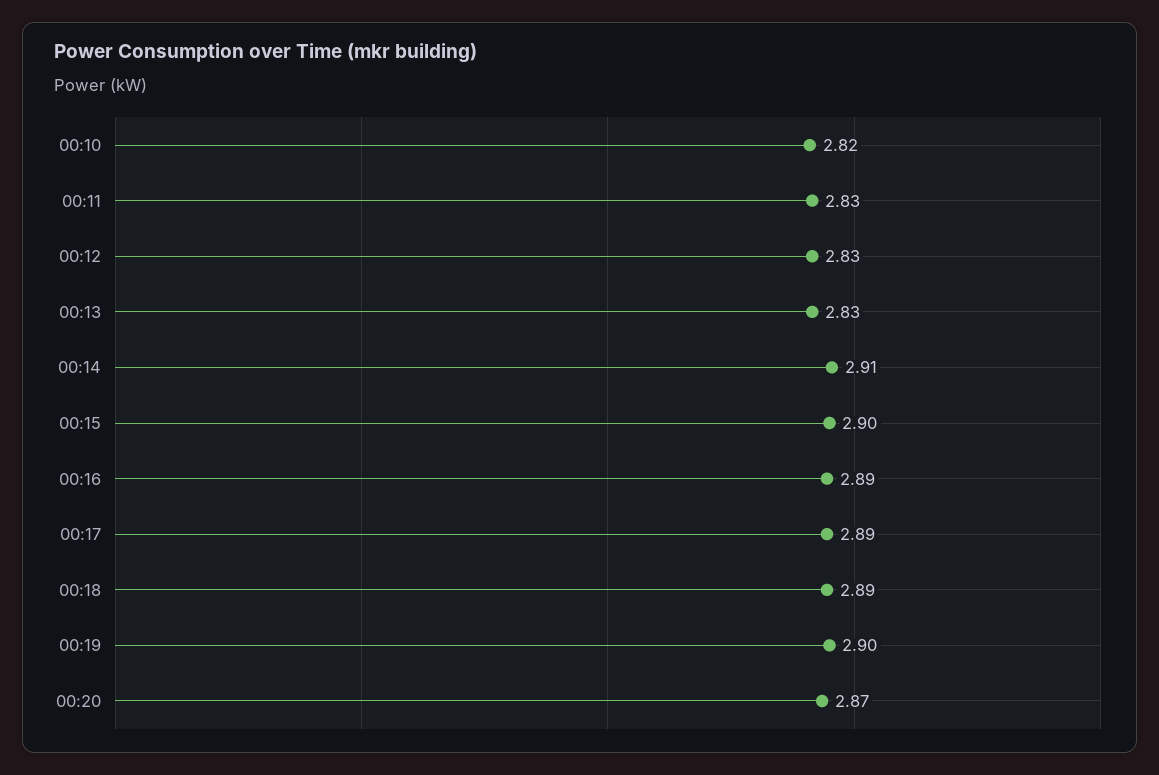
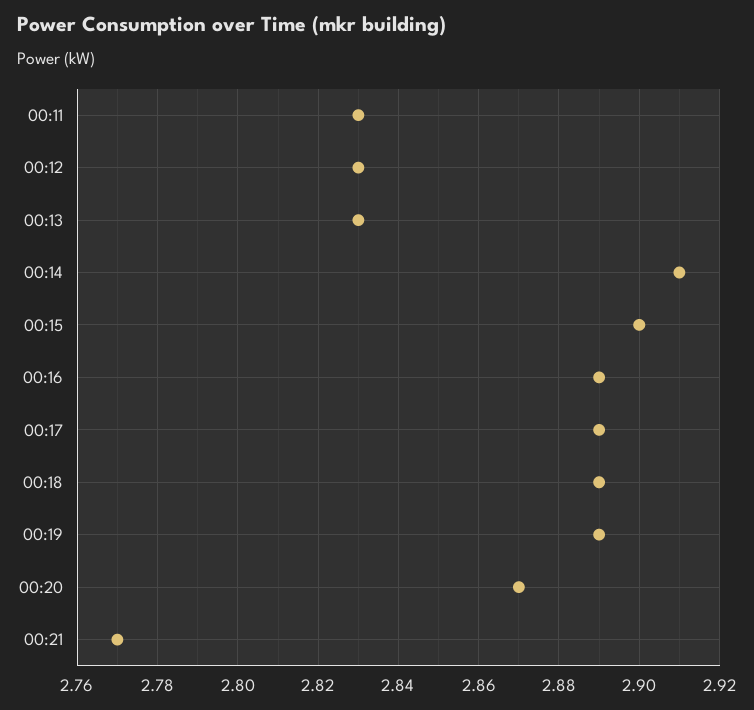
00:10: 2.82 -> none
00:19: 2.9 -> 2.89
00:21: none -> 2.77

